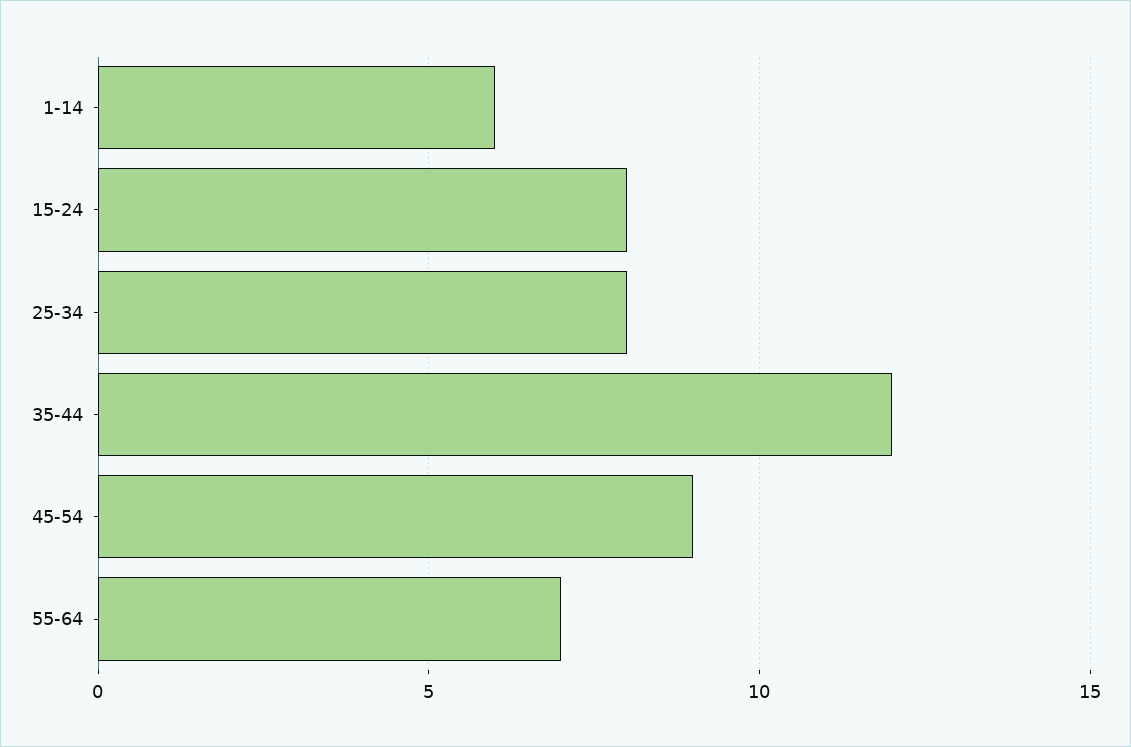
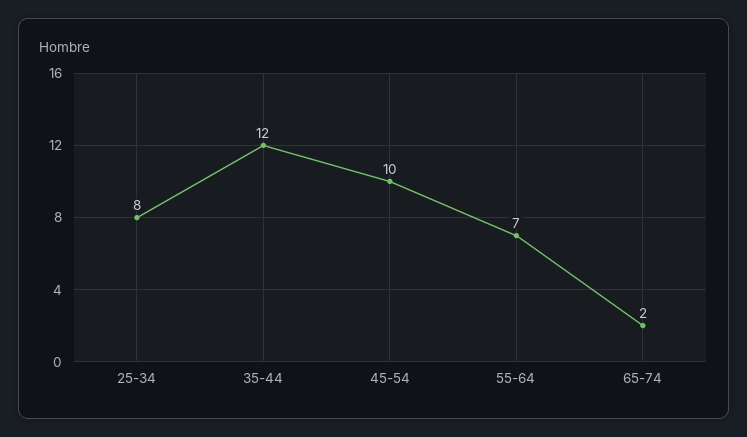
1-14: 6 -> none
15-24: 8 -> none
45-54: 9 -> 10
65-74: none -> 2

